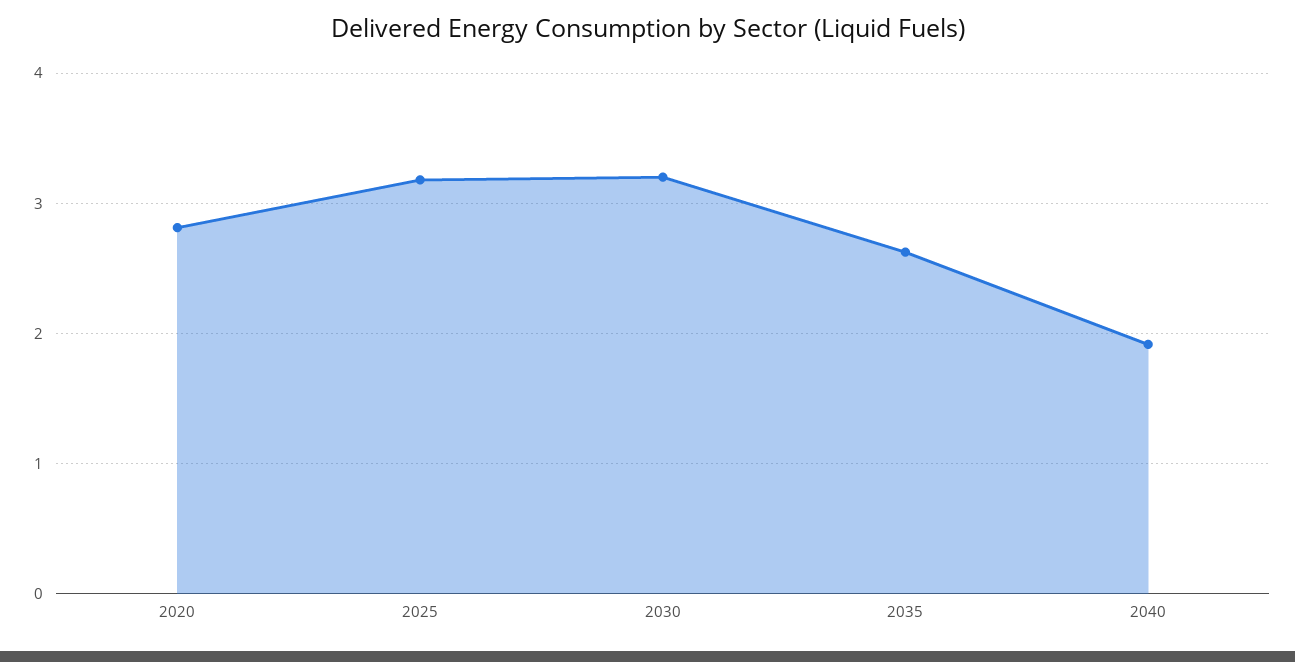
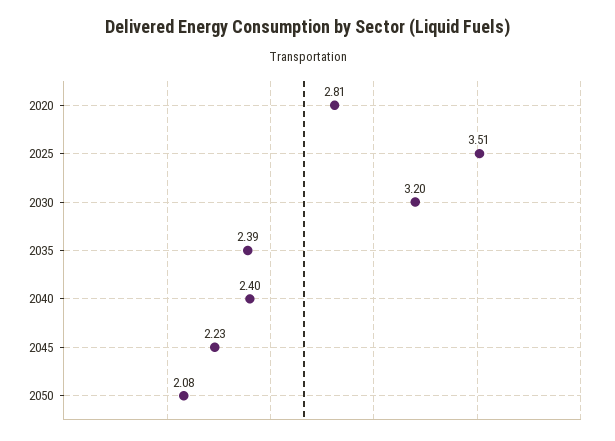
2025: 3.2 -> 3.51
2035: 2.6 -> 2.39
2040: 1.9 -> 2.4
2045: none -> 2.23
2050: none -> 2.08

